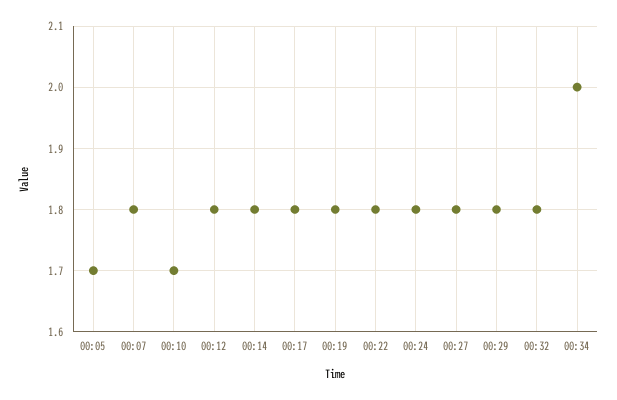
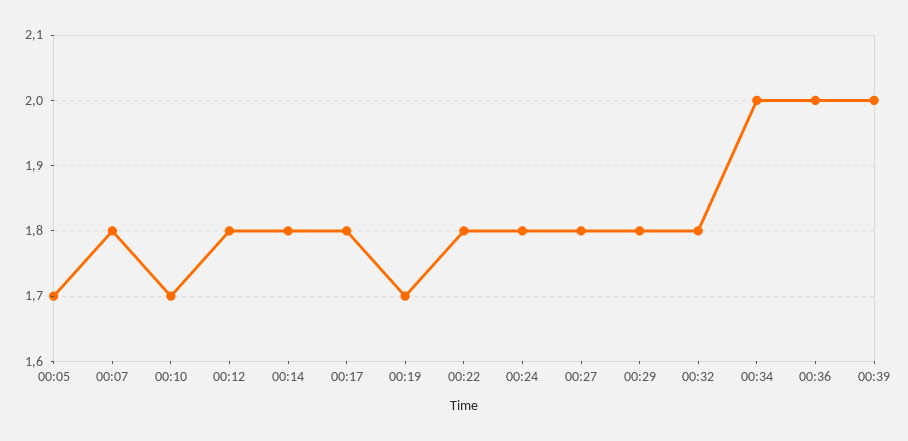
00:19: 1.8 -> 1.7
00:36: none -> 2
00:39: none -> 2

